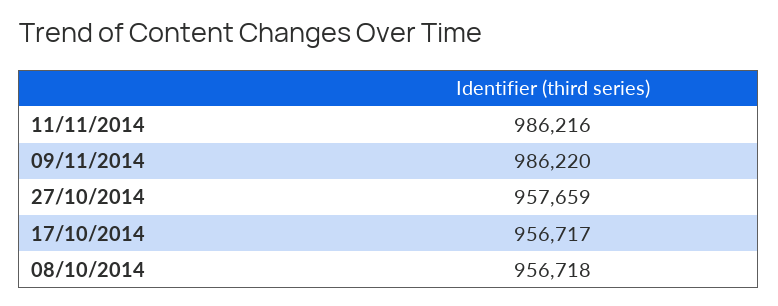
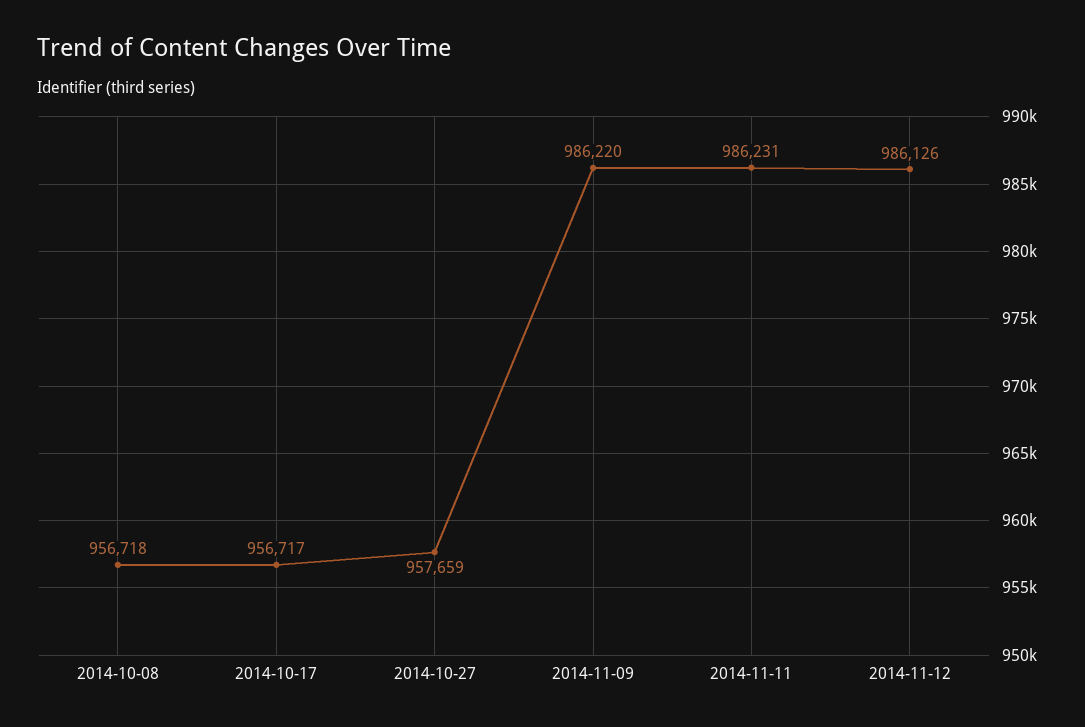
11/11/2014: 986216 -> 986231
2014-11-12: none -> 986126

